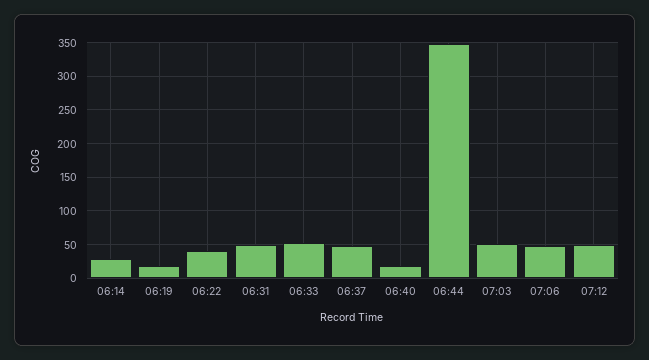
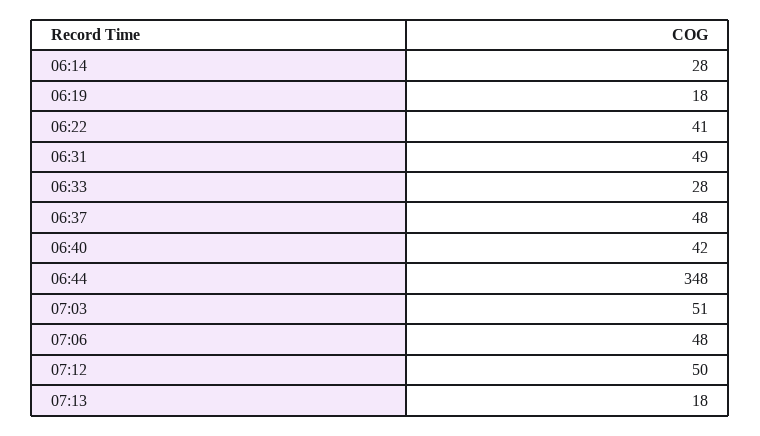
06:33: 50 -> 28
06:40: 20 -> 42
07:13: none -> 18

